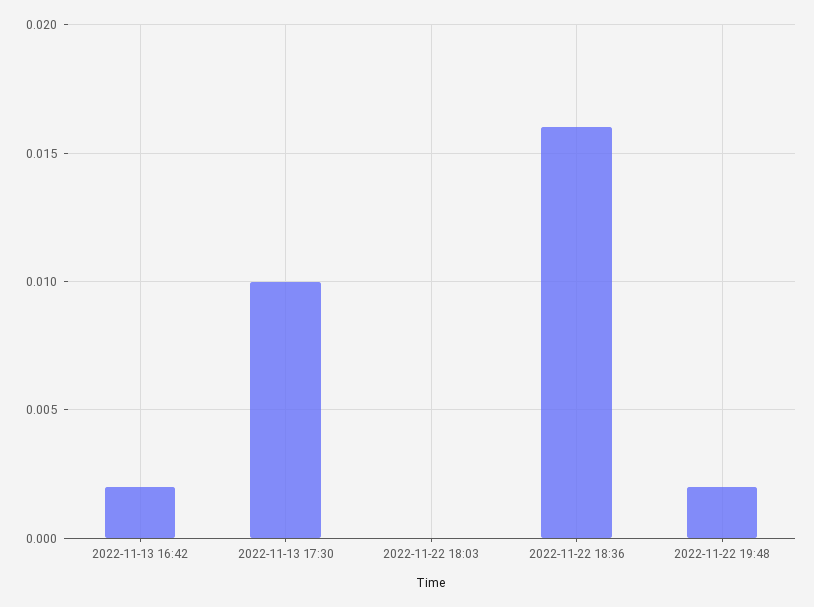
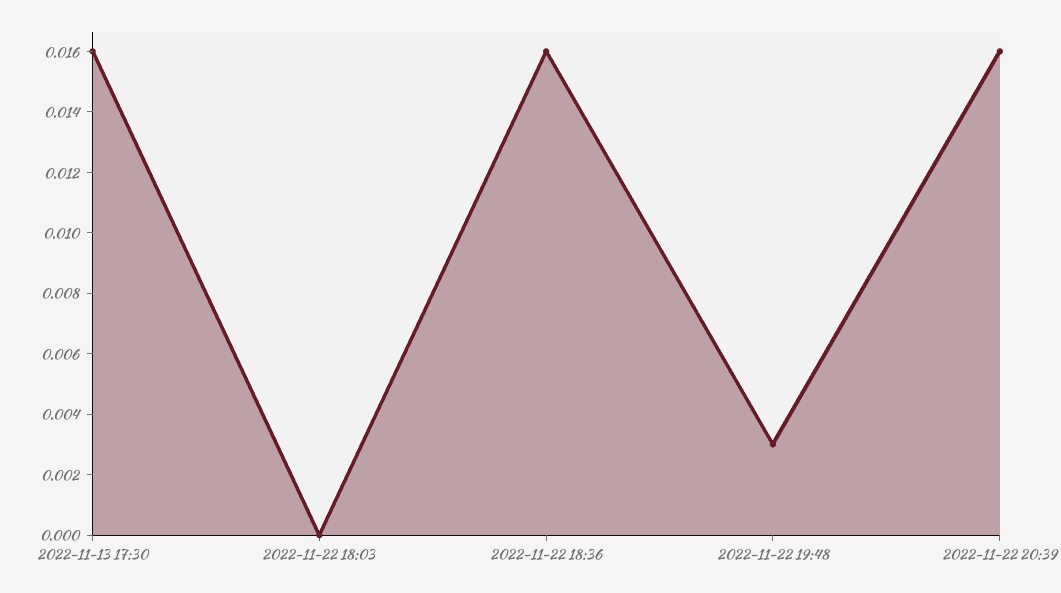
2022-11-13 16:42: 0.002 -> none
2022-11-13 17:30: 0.01 -> 0.016
2022-11-22 19:48: 0.002 -> 0.003
2022-11-22 20:39: none -> 0.016

